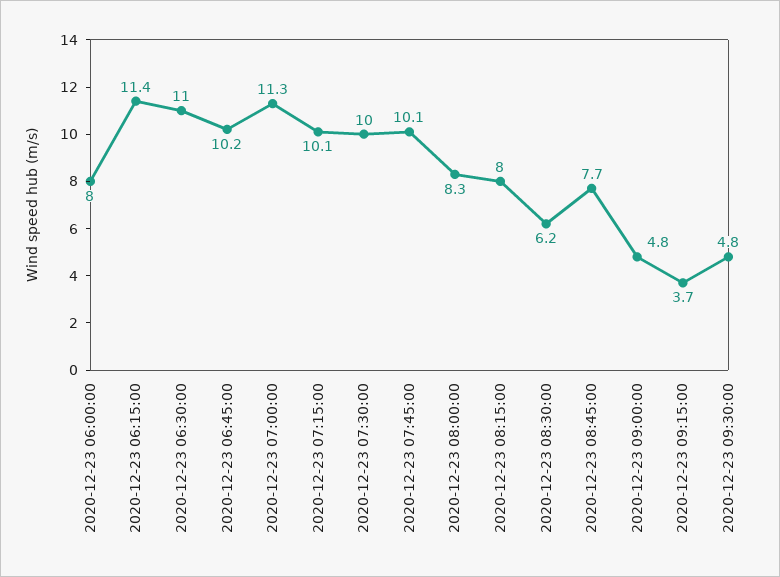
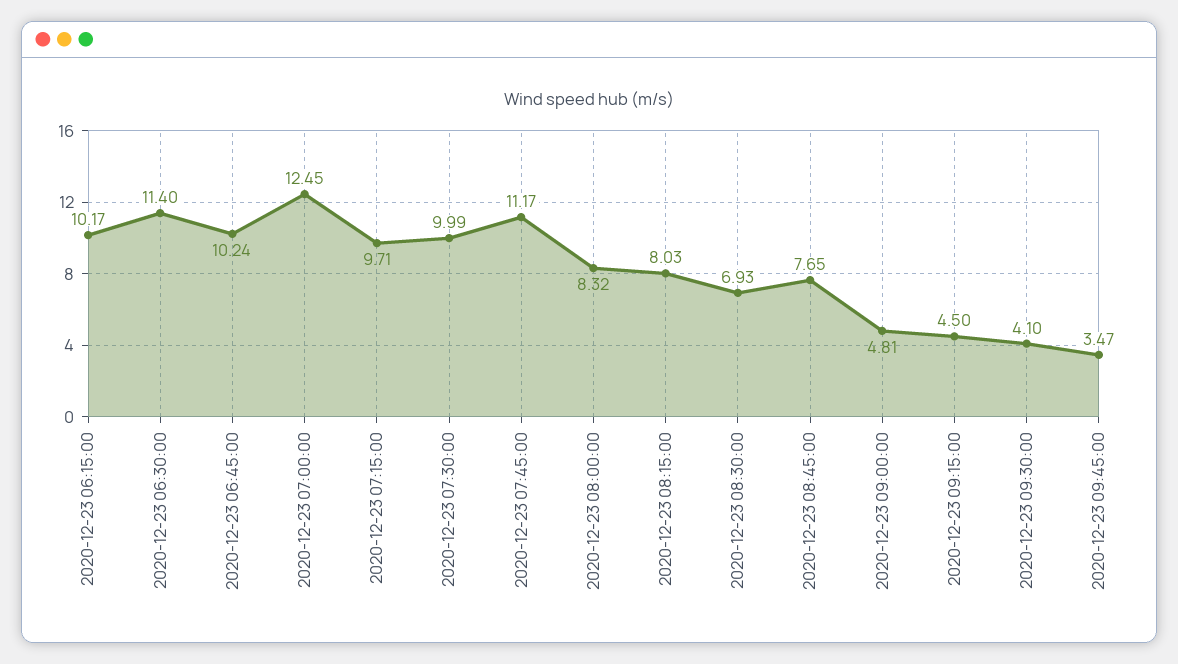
2020-12-23 06:00:00: 8 -> none
2020-12-23 06:15:00: 11.4 -> 10.17
2020-12-23 06:30:00: 11 -> 11.4
2020-12-23 07:00:00: 11.3 -> 12.45
2020-12-23 07:15:00: 10.1 -> 9.71
2020-12-23 07:45:00: 10.1 -> 11.17
2020-12-23 08:30:00: 6.2 -> 6.93
2020-12-23 09:15:00: 3.7 -> 4.5
2020-12-23 09:30:00: 4.8 -> 4.1
2020-12-23 09:45:00: none -> 3.47

